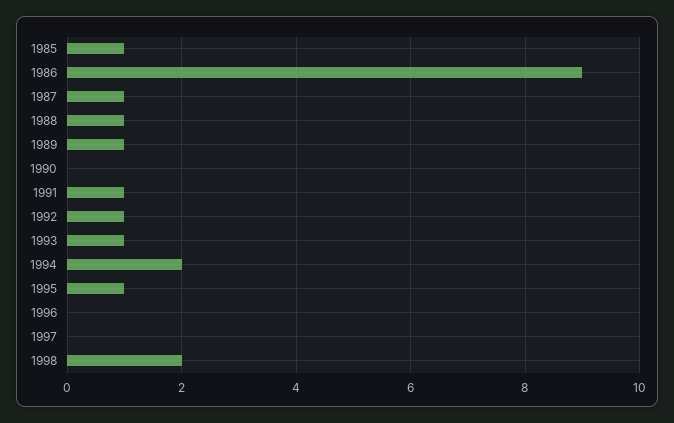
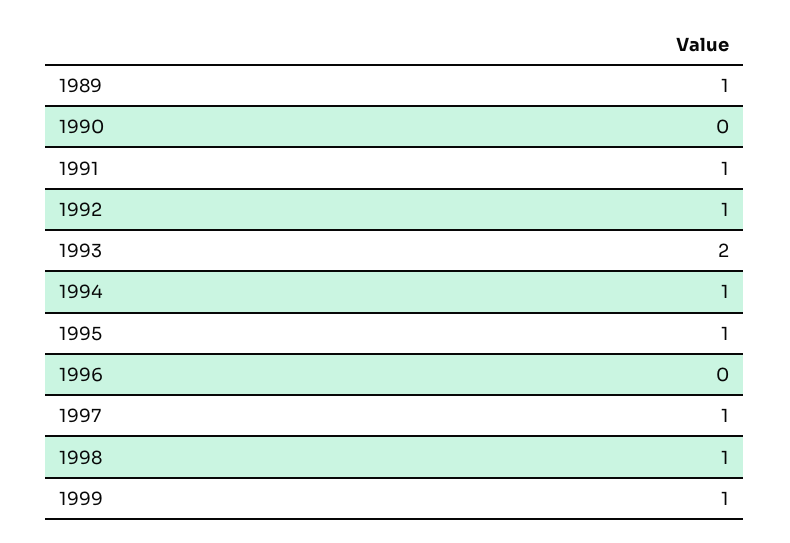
1985: 1 -> none
1986: 9 -> none
1987: 1 -> none
1988: 1 -> none
1993: 1 -> 2
1994: 2 -> 1
1997: 0 -> 1
1998: 2 -> 1
1999: none -> 1

